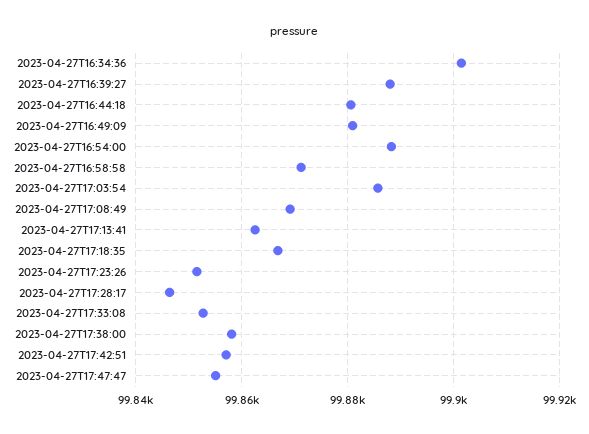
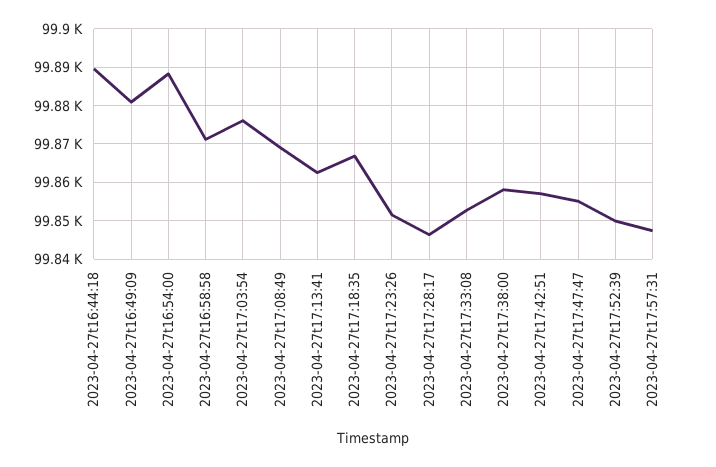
2023-04-27T16:34:36: 99902 -> none
2023-04-27T16:39:27: 99888 -> none
2023-04-27T16:44:18: 99880 -> 99890
2023-04-27T17:03:54: 99886 -> 99876
2023-04-27t17:52:39: none -> 99850
2023-04-27t17:57:31: none -> 99848

